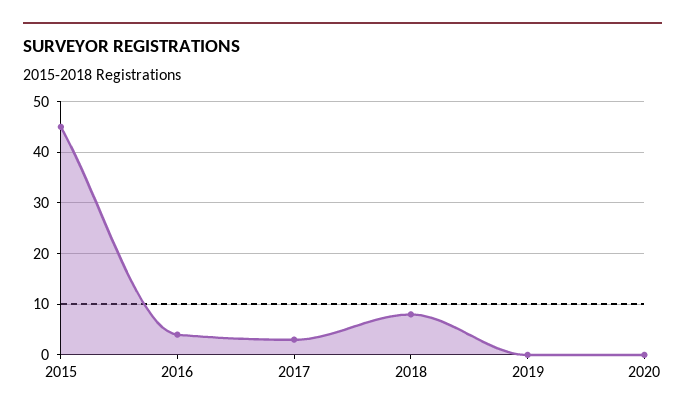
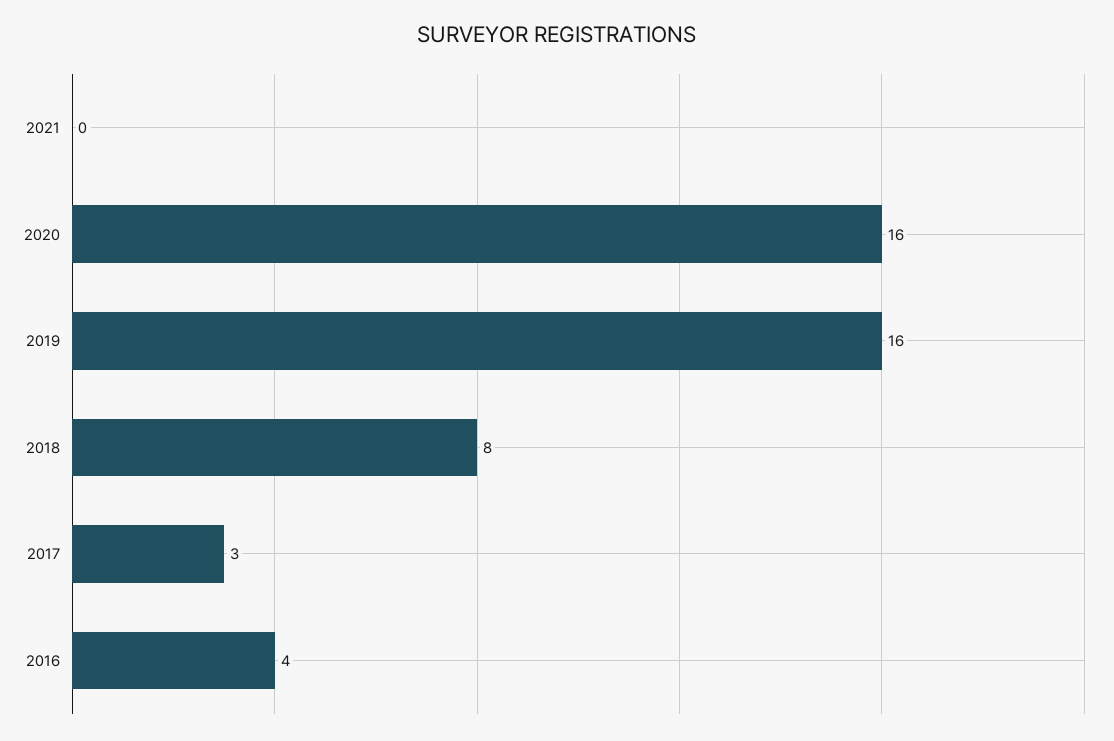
2015: 45 -> none
2019: 0 -> 16
2020: 0 -> 16
2021: none -> 0

